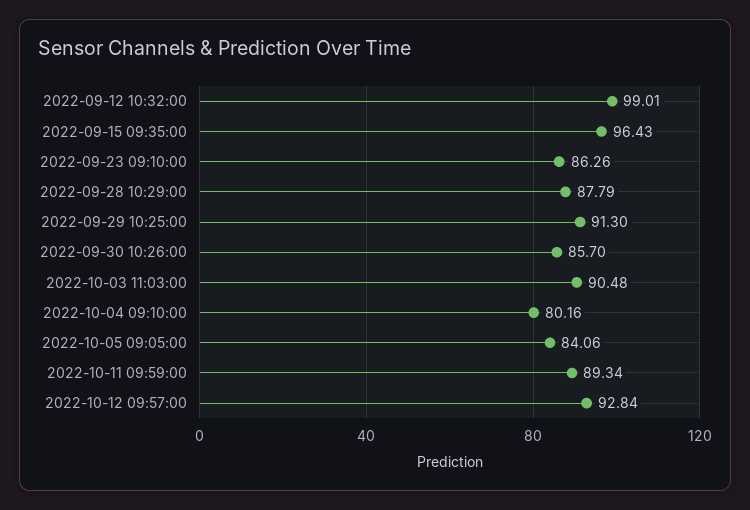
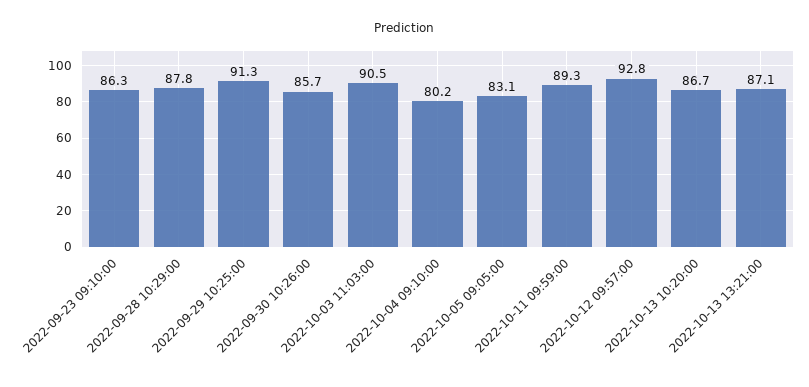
2022-09-12 10:32:00: 99.01 -> none
2022-09-15 09:35:00: 96.43 -> none
2022-10-05 09:05:00: 84.06 -> 83.1
2022-10-13 10:20:00: none -> 86.7
2022-10-13 13:21:00: none -> 87.1

